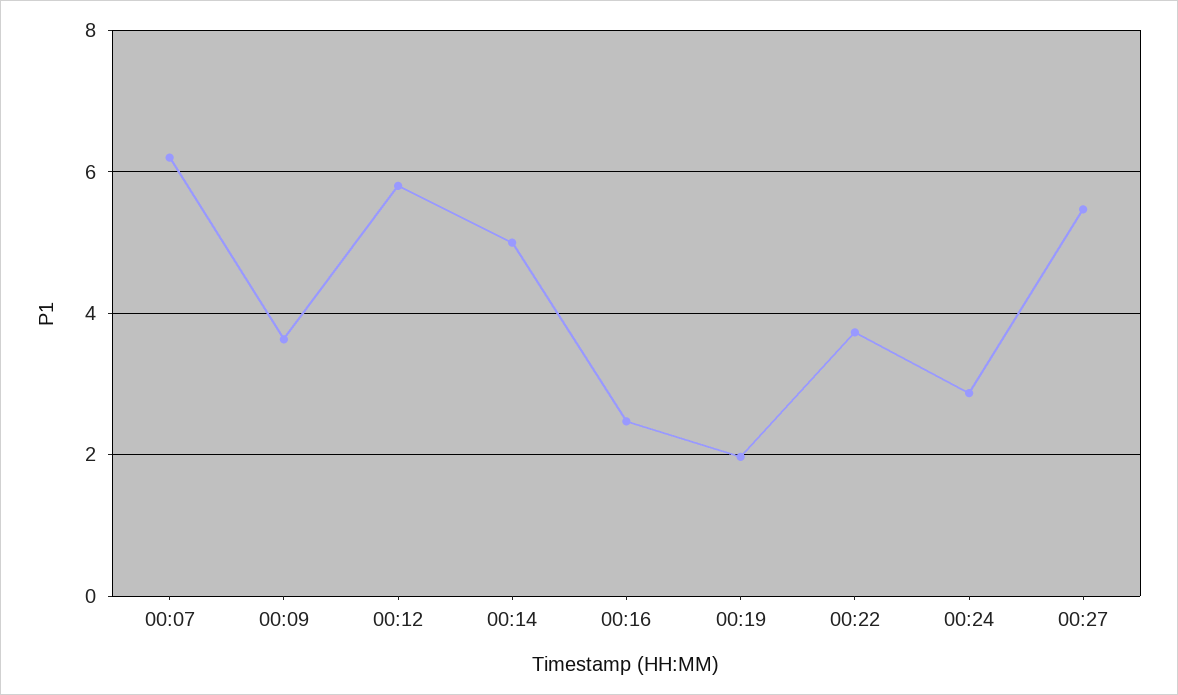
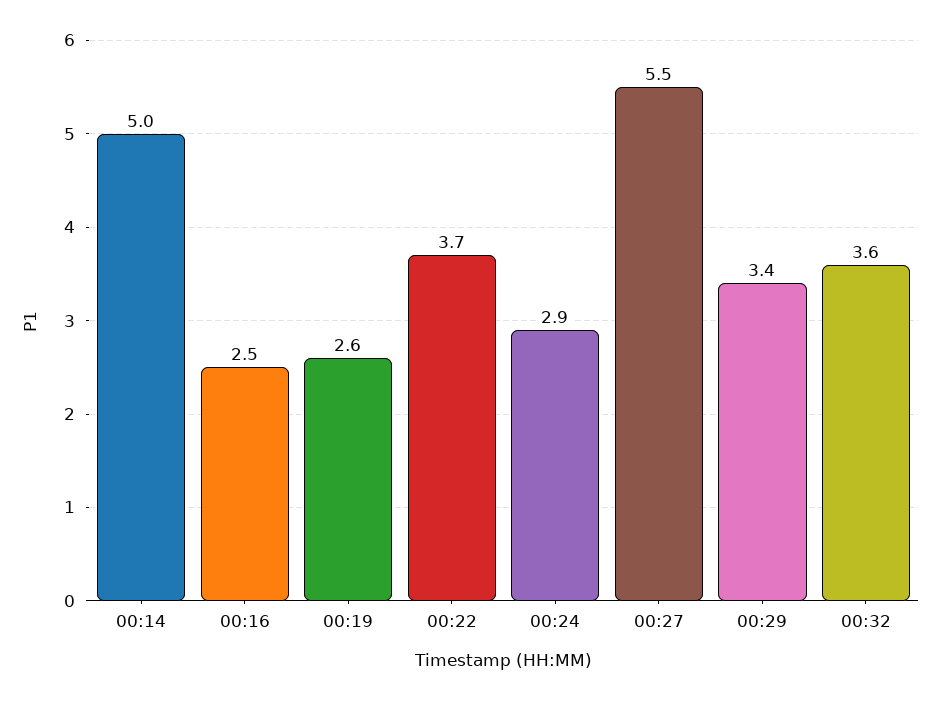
00:07: 6.2 -> none
00:09: 3.6 -> none
00:12: 5.8 -> none
00:19: 2 -> 2.6
00:29: none -> 3.4
00:32: none -> 3.6

